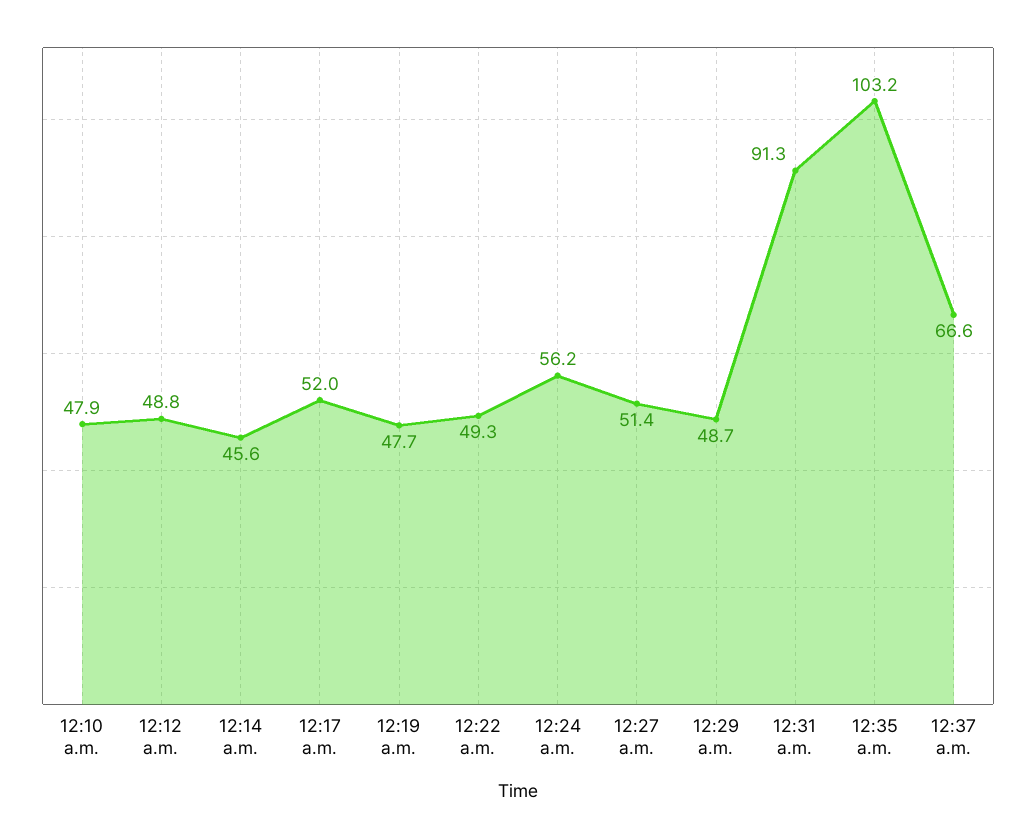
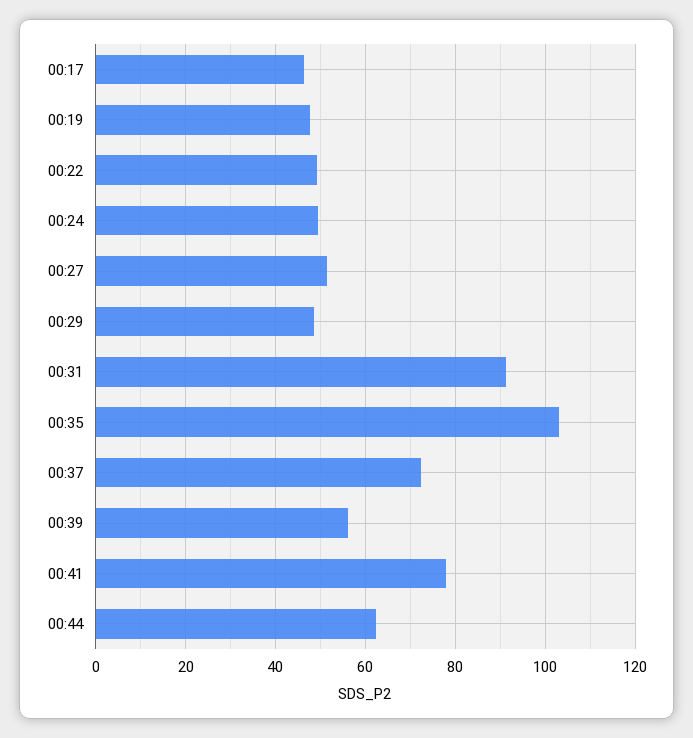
12:10 a.m.: 47.9 -> none
12:12 a.m.: 48.8 -> none
12:14 a.m.: 45.6 -> none
12:17 a.m.: 52 -> 46
12:24 a.m.: 56.2 -> 50
12:37 a.m.: 66.6 -> 72
00:39: none -> 56
00:41: none -> 78
00:44: none -> 62

